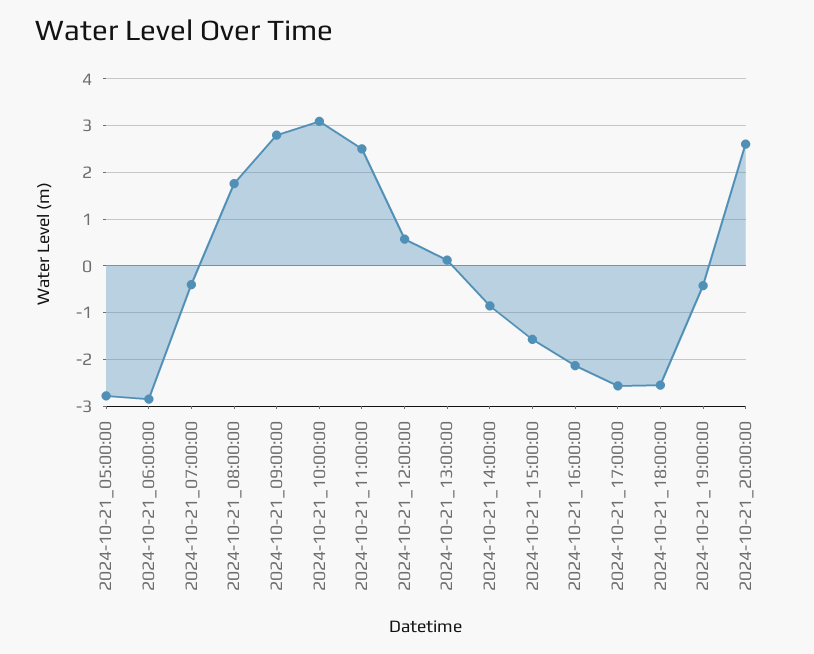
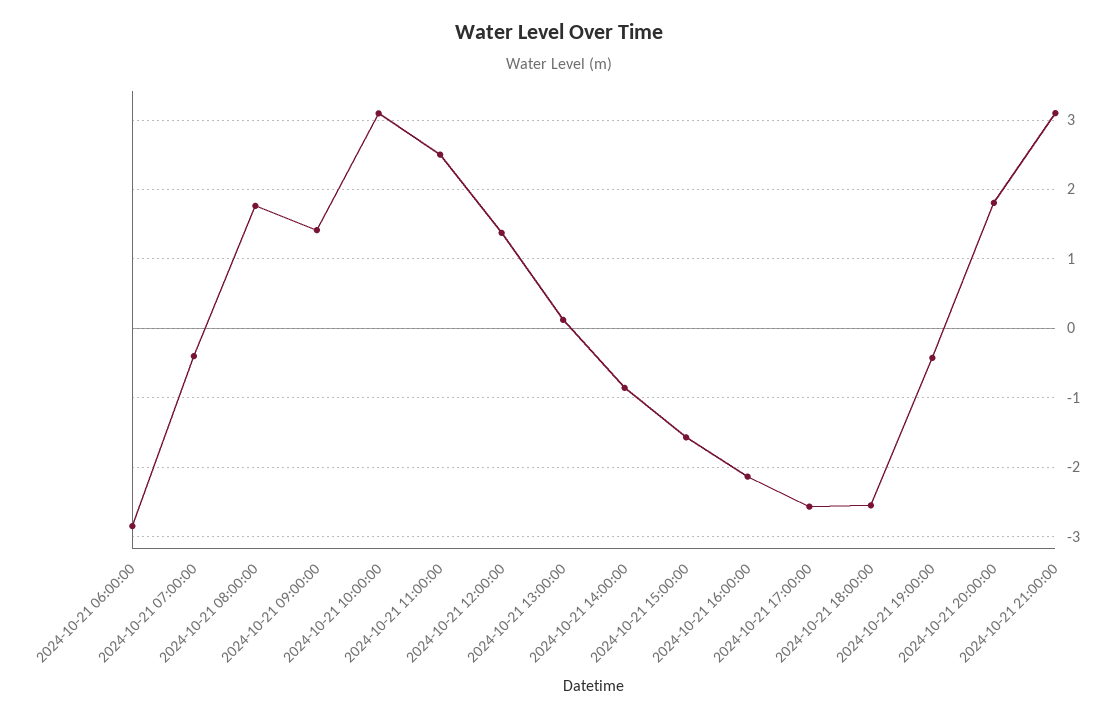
2024-10-21_05:00:00: -2.8 -> none
2024-10-21_09:00:00: 2.8 -> 1.4
2024-10-21_12:00:00: 0.6 -> 1.4
2024-10-21_20:00:00: 2.6 -> 1.8
2024-10-21 21:00:00: none -> 3.1

